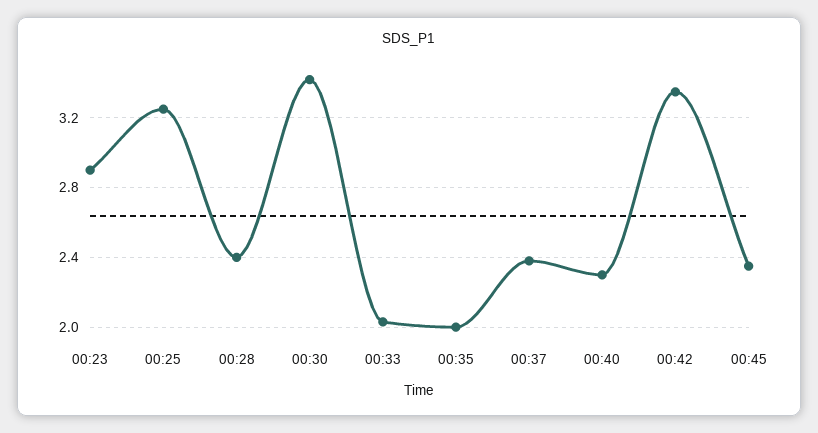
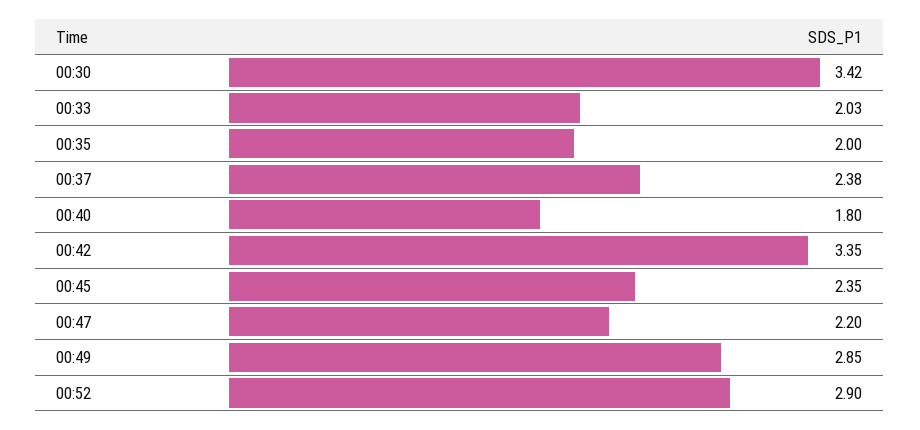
00:23: 2.9 -> none
00:25: 3.25 -> none
00:28: 2.4 -> none
00:40: 2.3 -> 1.8
00:47: none -> 2.2
00:49: none -> 2.85
00:52: none -> 2.9

